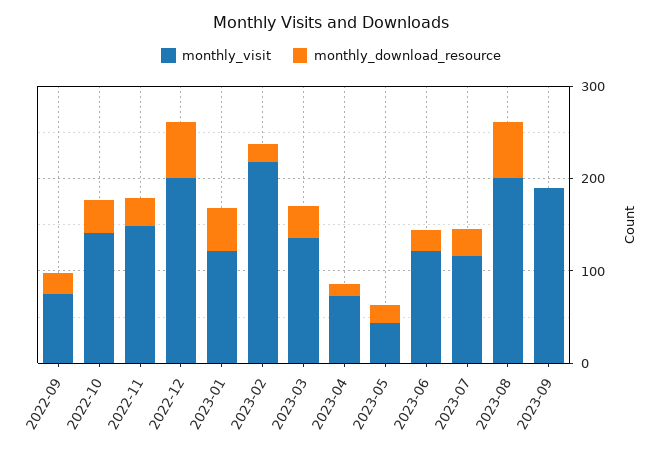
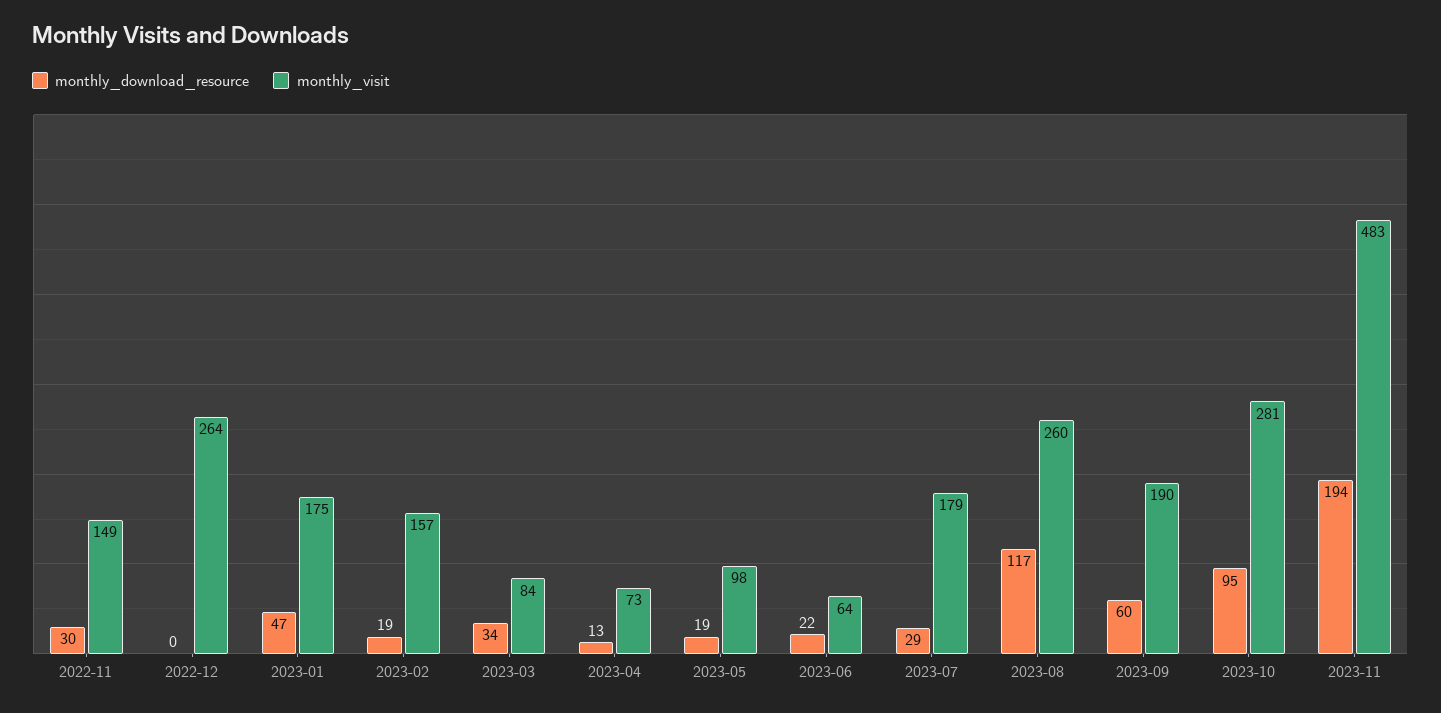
monthly_visit, 2022-09: 80 -> none
monthly_download_resource, 2022-09: 20 -> none
monthly_visit, 2022-10: 140 -> none
monthly_download_resource, 2022-10: 40 -> none
monthly_visit, 2022-12: 200 -> 264
monthly_download_resource, 2022-12: 60 -> 0
monthly_visit, 2023-01: 120 -> 175
monthly_visit, 2023-02: 220 -> 157
monthly_visit, 2023-03: 140 -> 84
monthly_visit, 2023-05: 40 -> 98
monthly_visit, 2023-06: 120 -> 64
monthly_visit, 2023-07: 120 -> 179
monthly_visit, 2023-08: 200 -> 260
monthly_download_resource, 2023-08: 60 -> 117
monthly_download_resource, 2023-09: 0 -> 60
monthly_download_resource, 2023-10: none -> 95
monthly_visit, 2023-10: none -> 281
monthly_download_resource, 2023-11: none -> 194
monthly_visit, 2023-11: none -> 483

